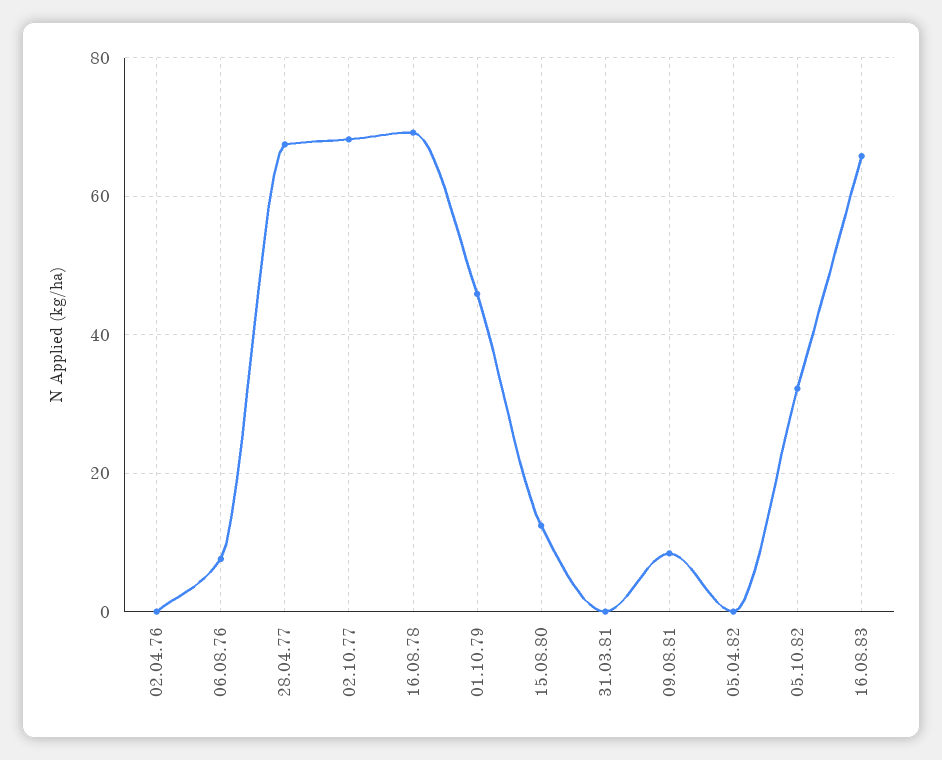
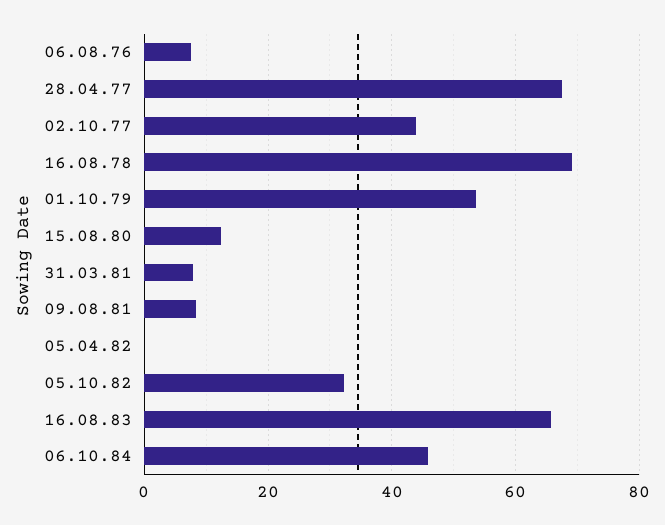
02.04.76: 0 -> none
02.10.77: 68 -> 44
01.10.79: 46 -> 54
31.03.81: 0 -> 8
06.10.84: none -> 46

